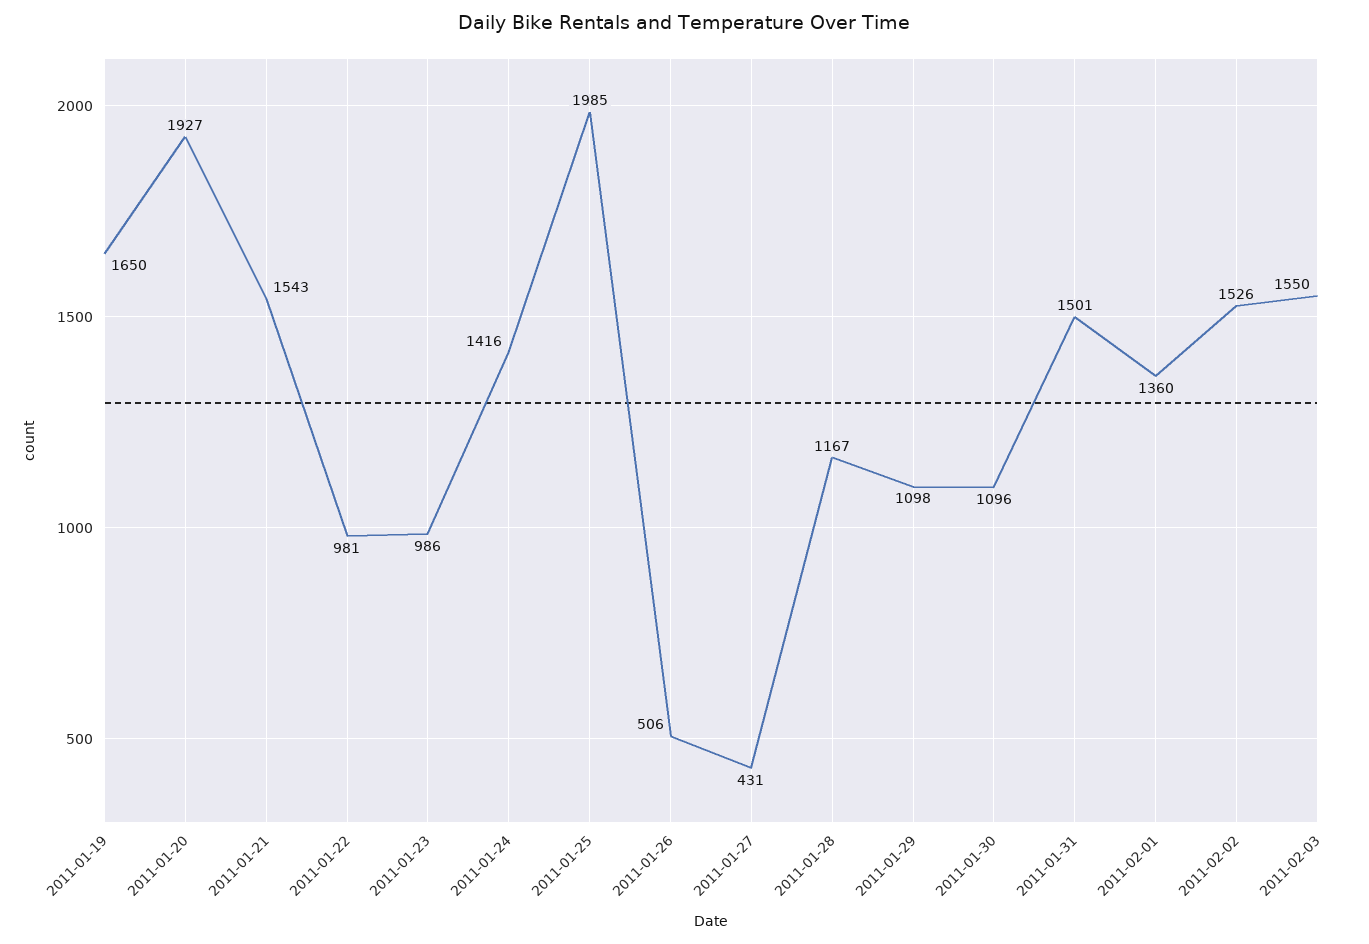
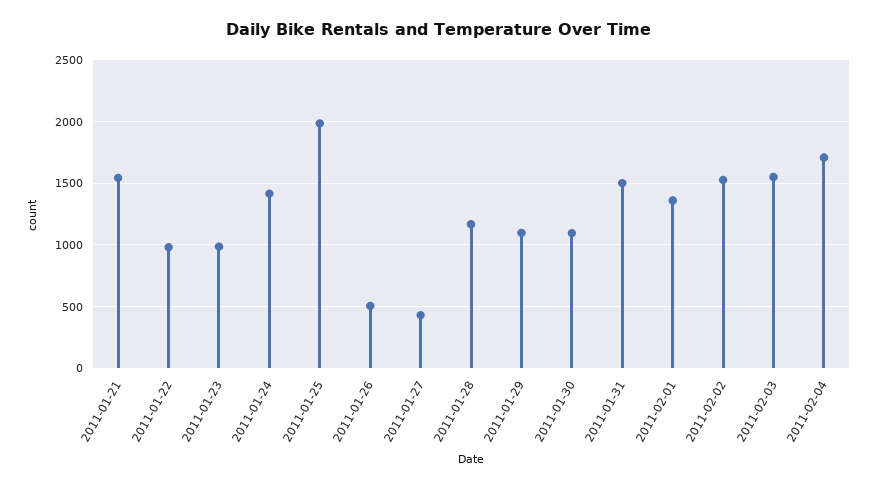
2011-01-19: 1650 -> none
2011-01-20: 1927 -> none
2011-02-04: none -> 1700

